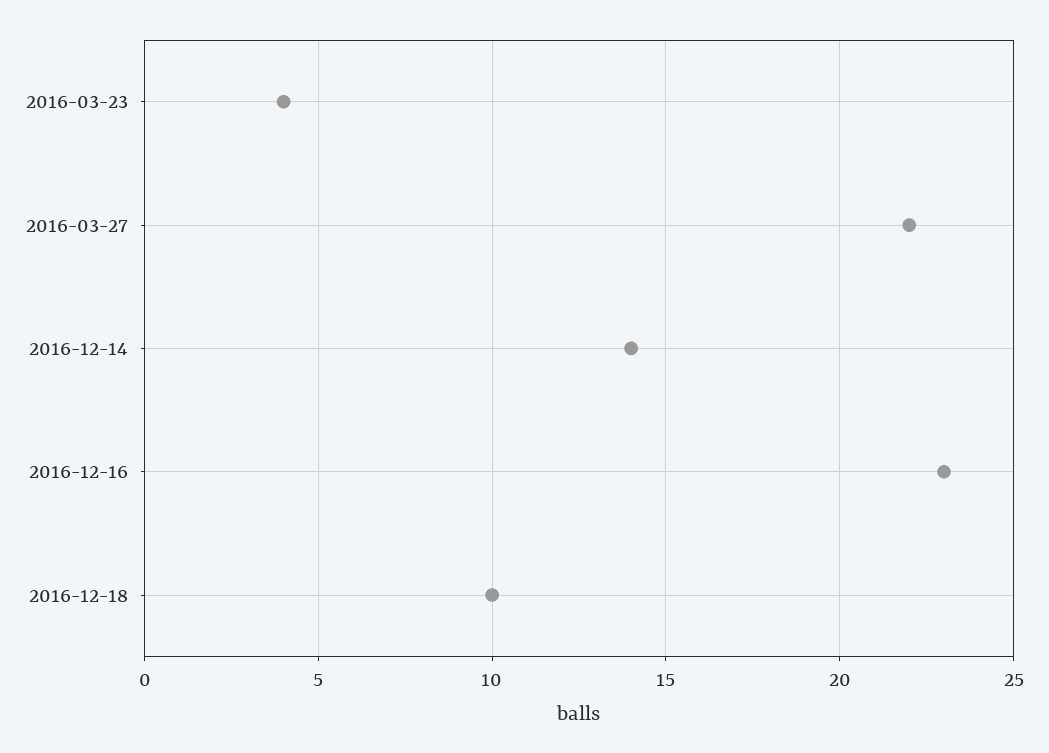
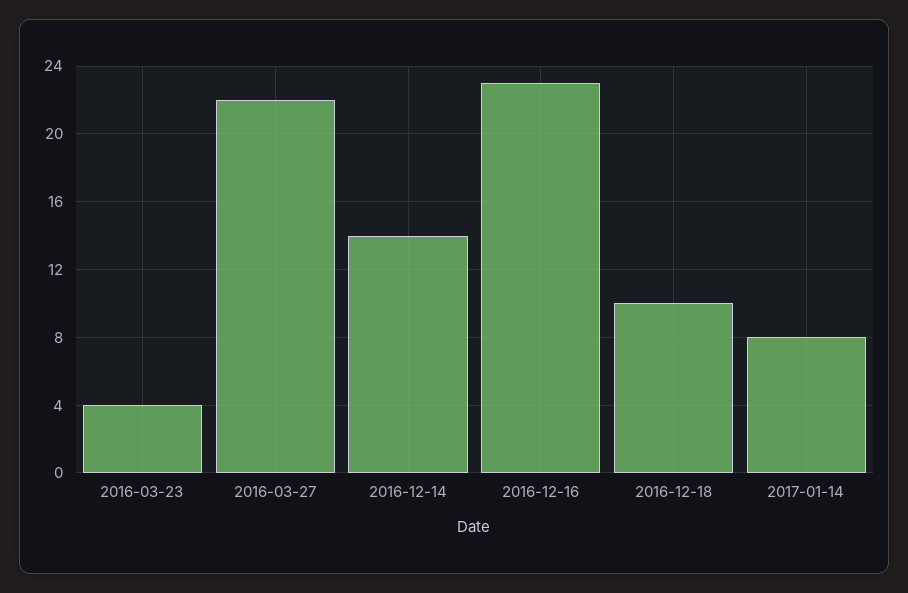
2017-01-14: none -> 8

